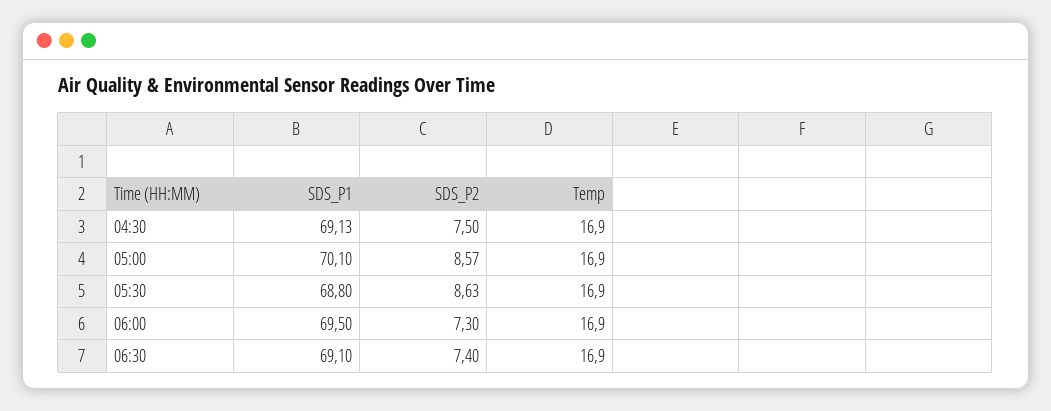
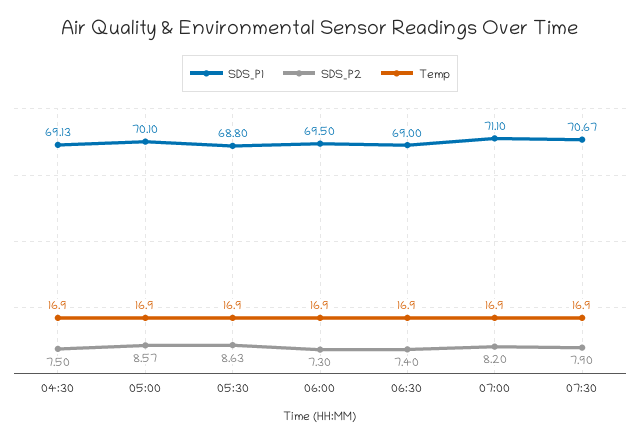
SDS_P1, 06:30: 69.1 -> 69
SDS_P1, 07:00: none -> 71.1
SDS_P2, 07:00: none -> 8.2
Temp, 07:00: none -> 16.9
SDS_P1, 07:30: none -> 70.67
SDS_P2, 07:30: none -> 7.9
Temp, 07:30: none -> 16.9

